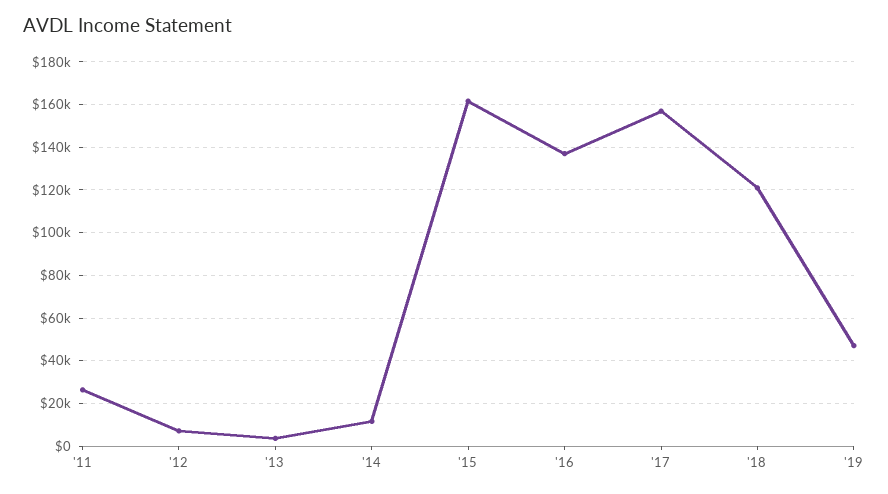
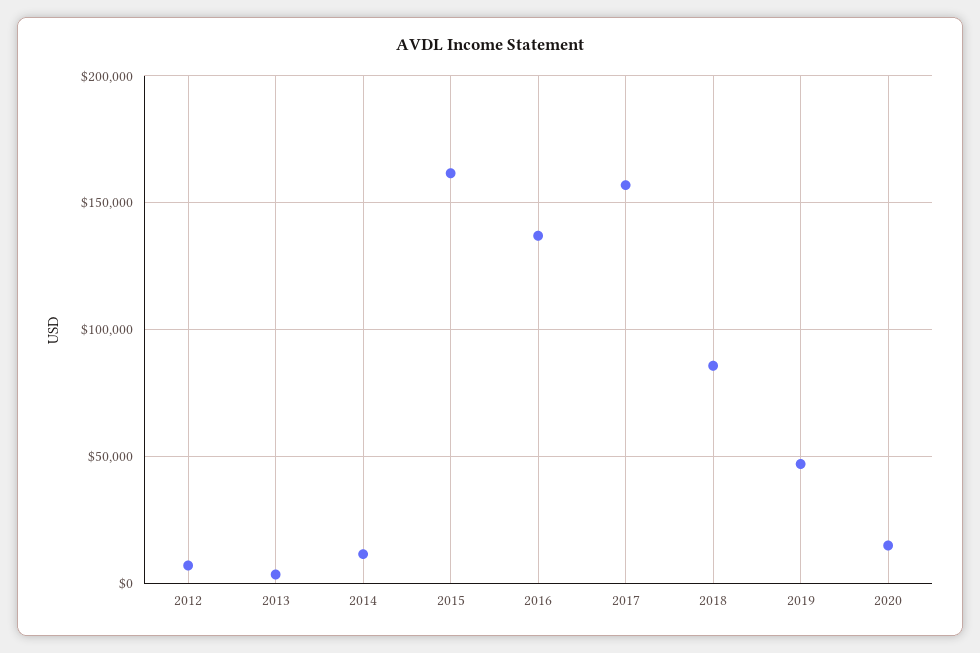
'11: 25000 -> none
'18: 120000 -> 85000
2020: none -> 15000

